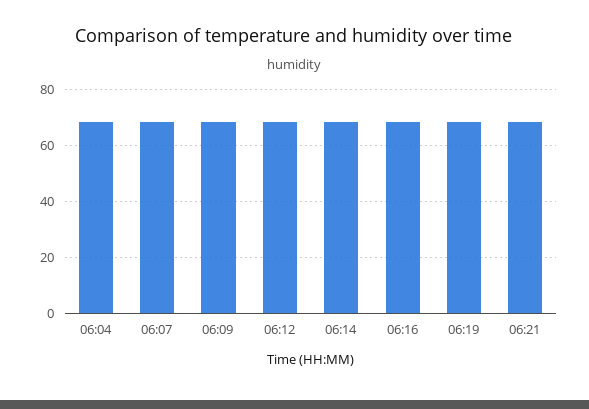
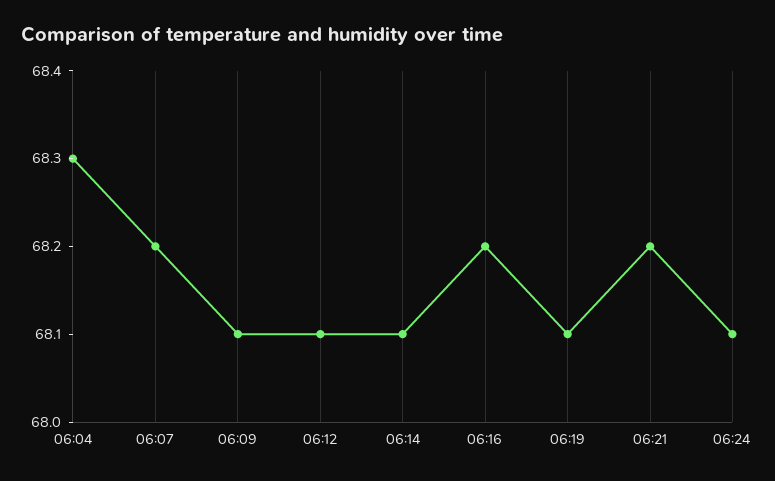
06:24: none -> 68.1

